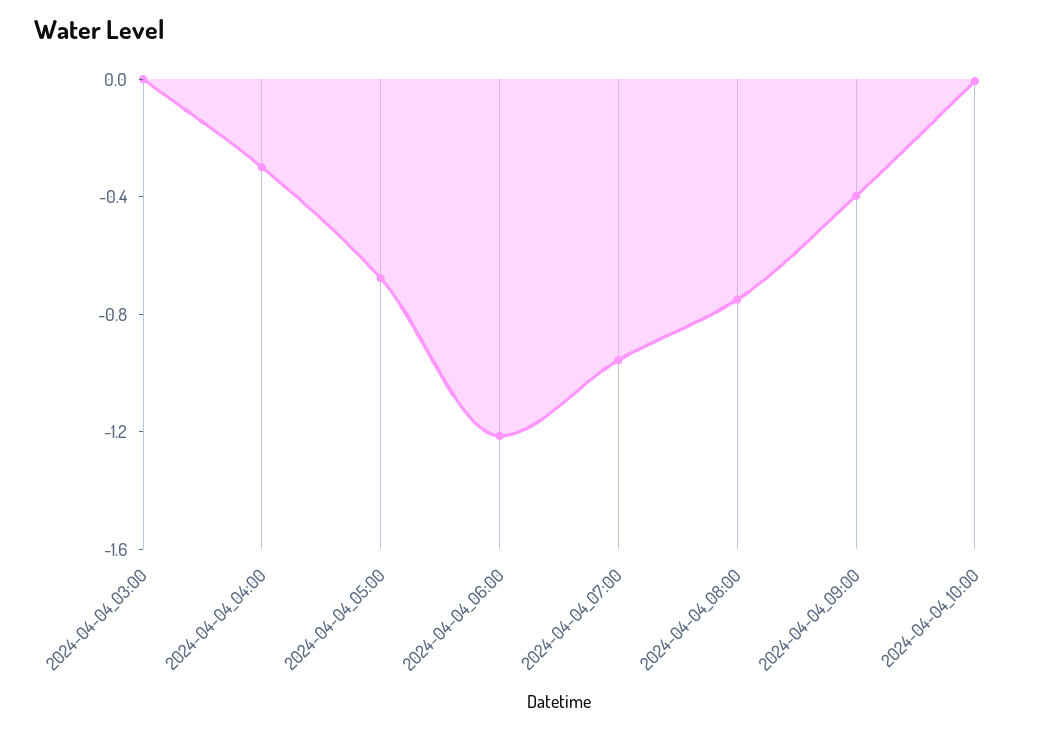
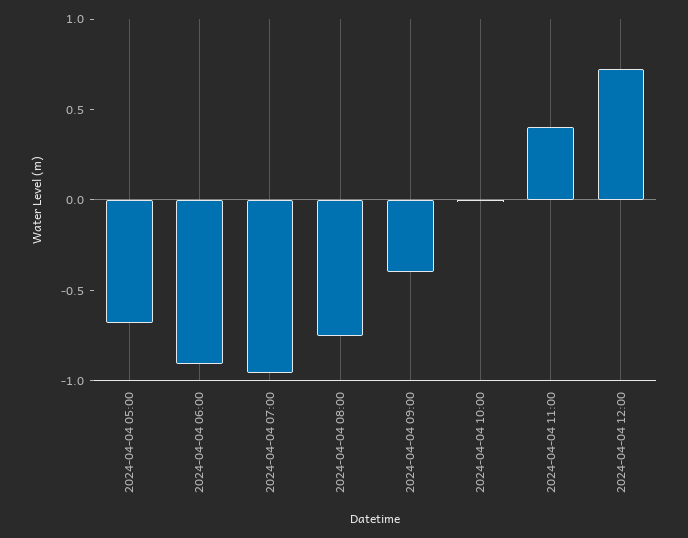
2024-04-04_03:00: 0 -> none
2024-04-04_04:00: -0.3 -> none
2024-04-04_06:00: -1.2 -> -0.9
2024-04-04 11:00: none -> 0.4
2024-04-04 12:00: none -> 0.7

